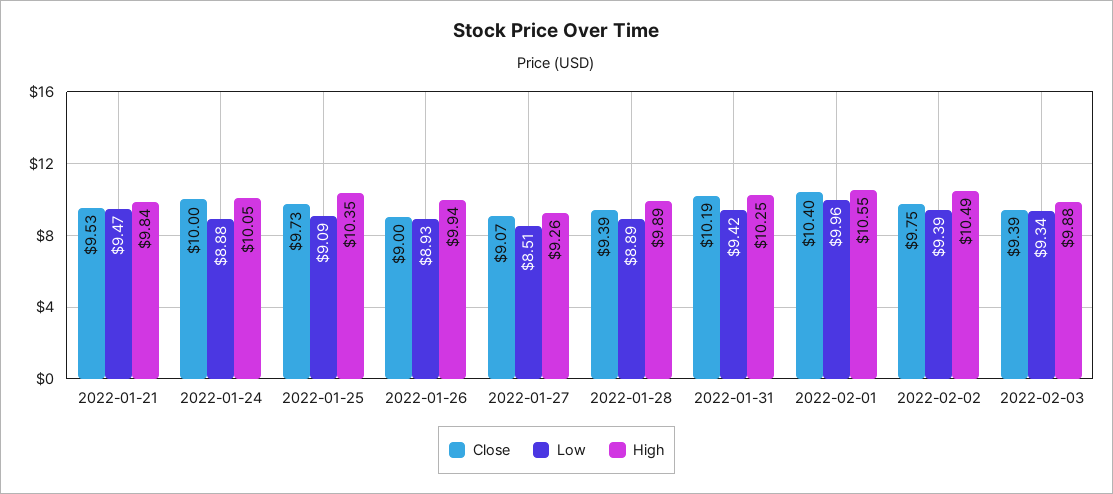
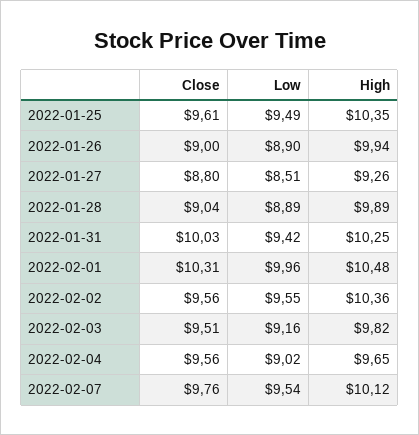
Close, 2022-01-21: 9.53 -> none
Low, 2022-01-21: 9.47 -> none
High, 2022-01-21: 9.84 -> none
Close, 2022-01-24: 10 -> none
Low, 2022-01-24: 8.88 -> none
High, 2022-01-24: 10.05 -> none
Close, 2022-01-25: 9.73 -> 9.61
Low, 2022-01-25: 9.09 -> 9.49
Low, 2022-01-26: 8.93 -> 8.9
Close, 2022-01-27: 9.07 -> 8.8
Close, 2022-01-28: 9.39 -> 9.04
Close, 2022-01-31: 10.19 -> 10.03
Close, 2022-02-01: 10.4 -> 10.31
High, 2022-02-01: 10.55 -> 10.48
Close, 2022-02-02: 9.75 -> 9.56
Low, 2022-02-02: 9.39 -> 9.55
High, 2022-02-02: 10.49 -> 10.36
Close, 2022-02-03: 9.39 -> 9.51
Low, 2022-02-03: 9.34 -> 9.16
High, 2022-02-03: 9.88 -> 9.82
Close, 2022-02-04: none -> 9.56
Low, 2022-02-04: none -> 9.02
High, 2022-02-04: none -> 9.65
Close, 2022-02-07: none -> 9.76
Low, 2022-02-07: none -> 9.54
High, 2022-02-07: none -> 10.12

